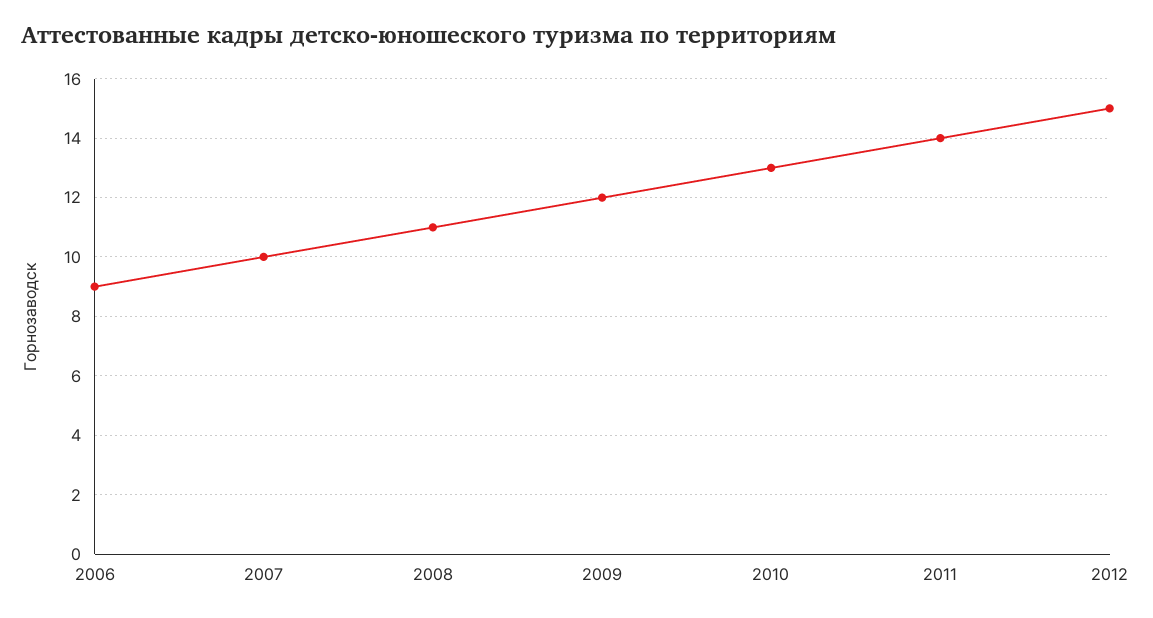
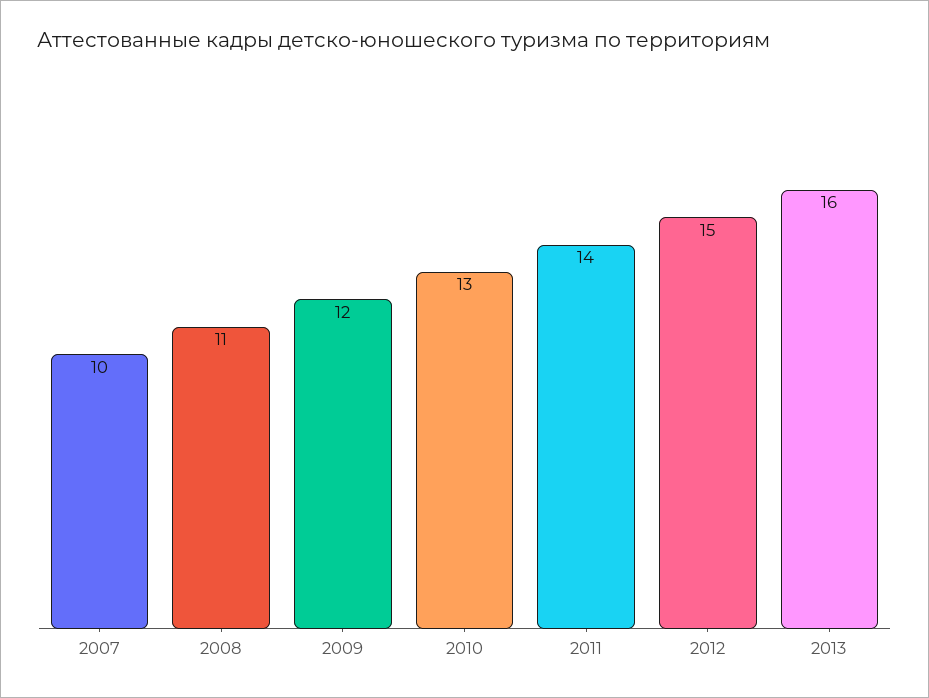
2006: 9 -> none
2013: none -> 16

